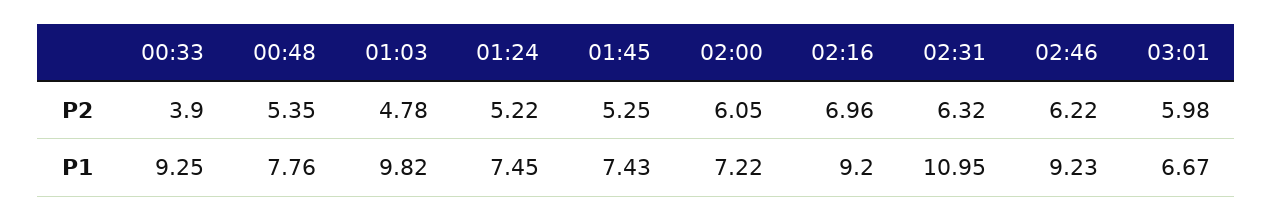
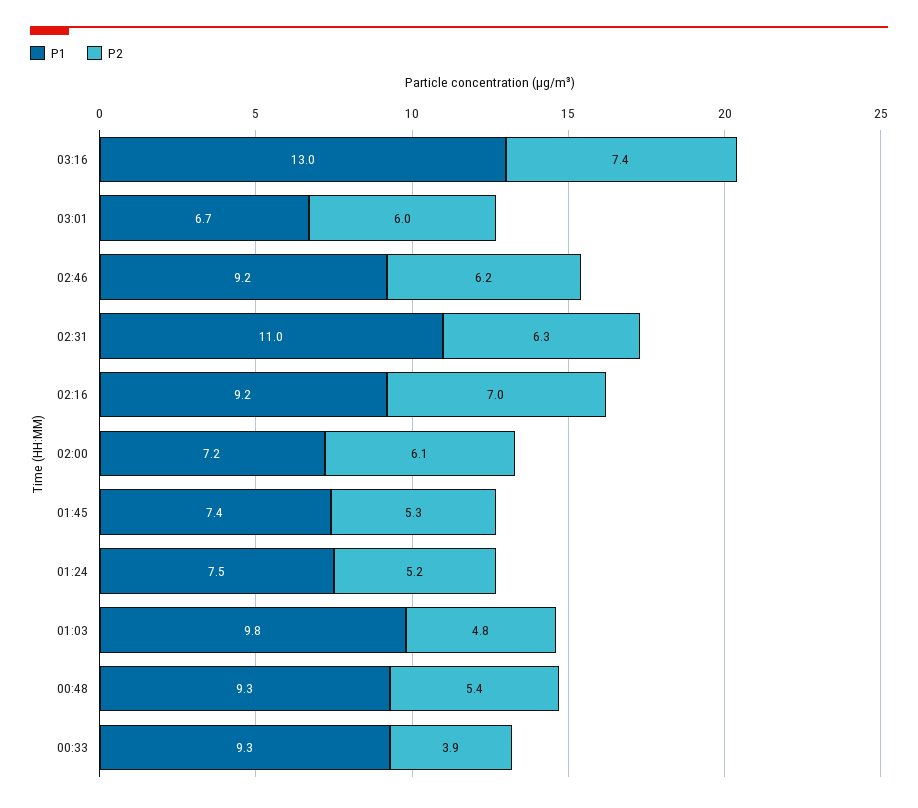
P1, 00:48: 7.76 -> 9.3
P1, 03:16: none -> 13
P2, 03:16: none -> 7.4

